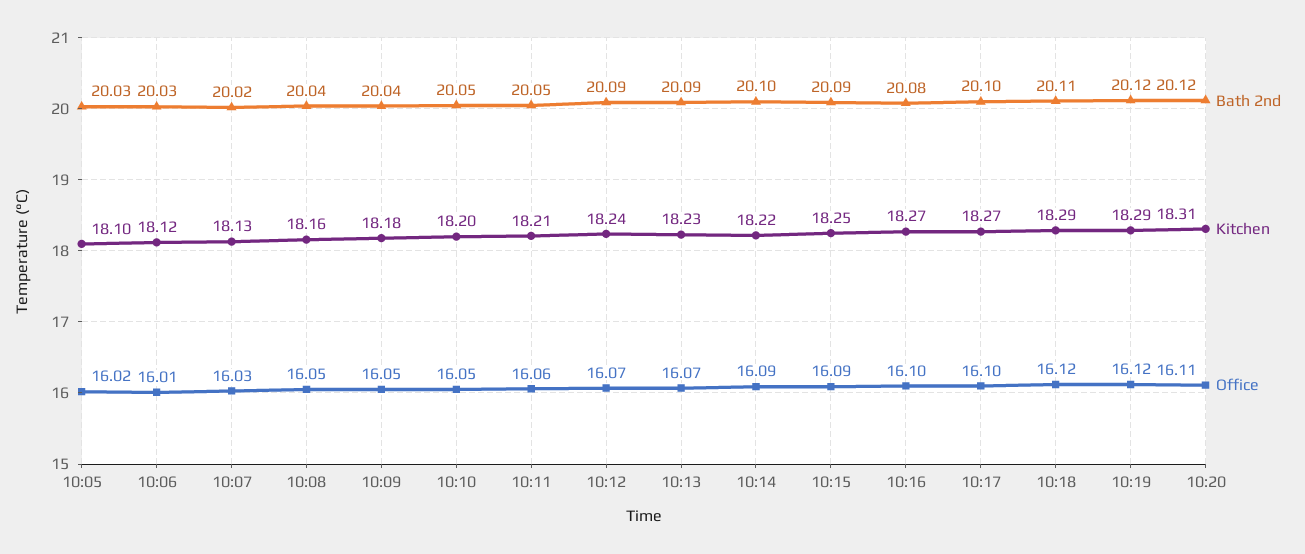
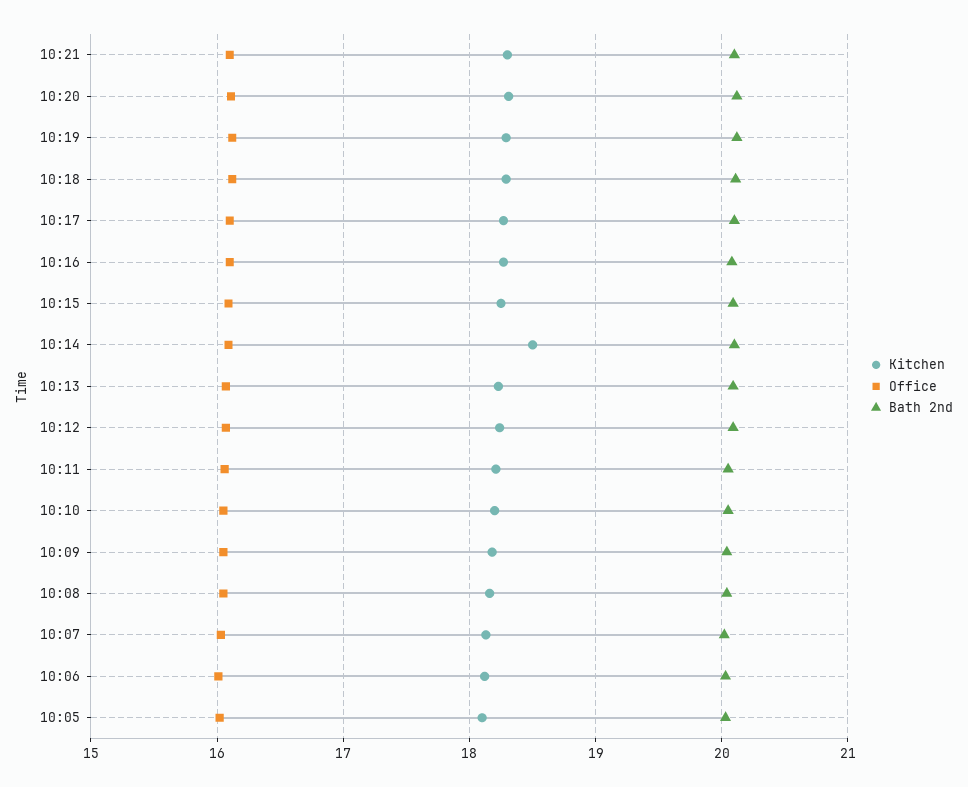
Kitchen, 10:14: 18.22 -> 18.5
Kitchen, 10:21: none -> 18.3
Office, 10:21: none -> 16.1
Bath 2nd, 10:21: none -> 20.1

